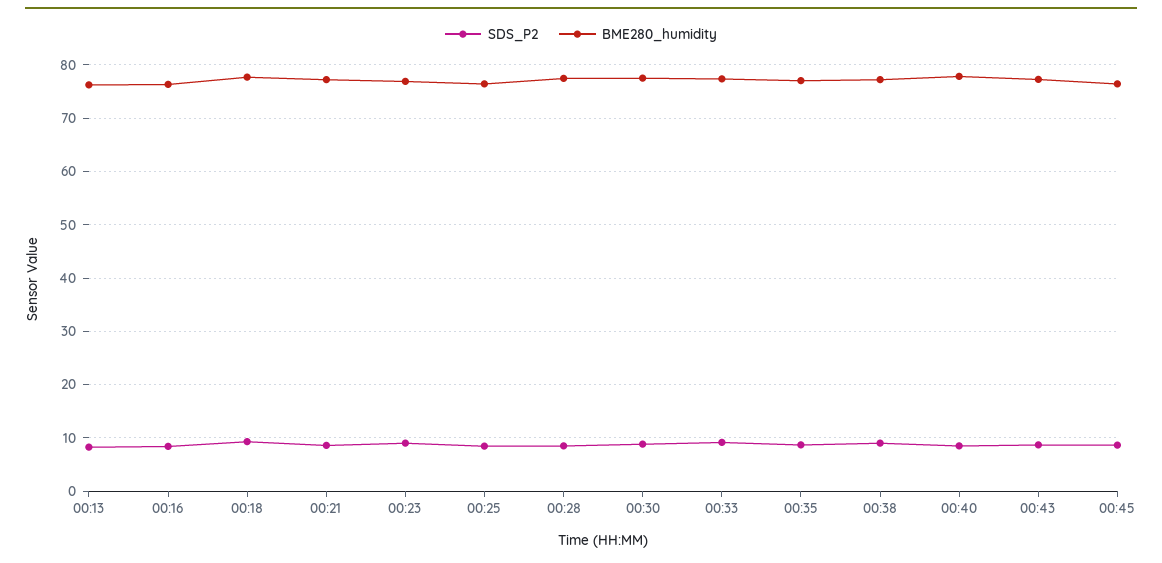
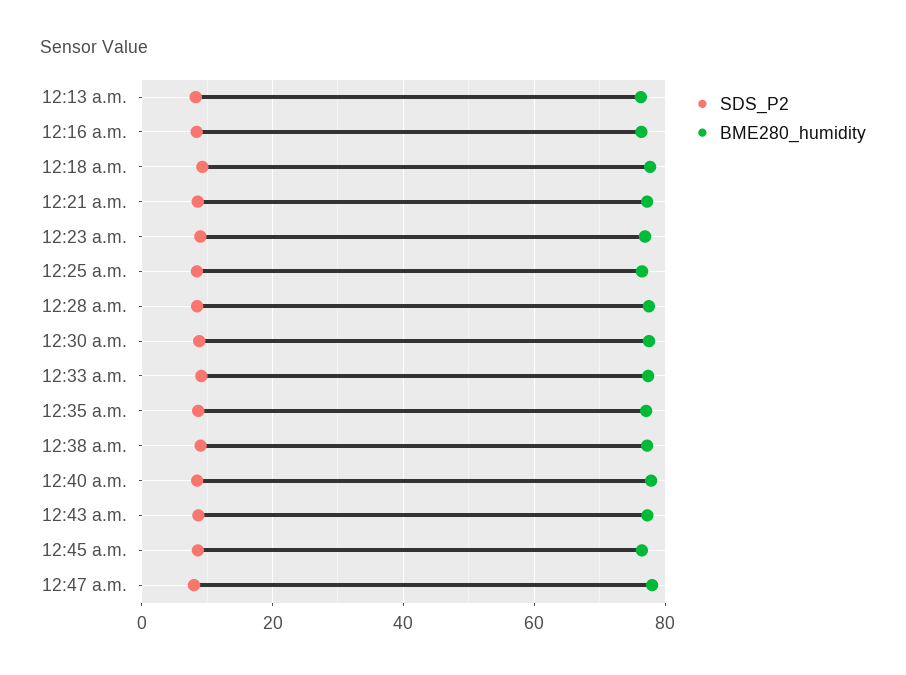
SDS_P2, 12:47 a.m.: none -> 8
BME280_humidity, 12:47 a.m.: none -> 78

